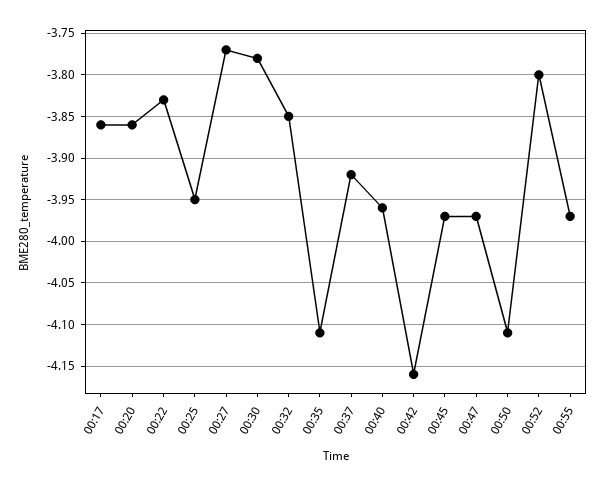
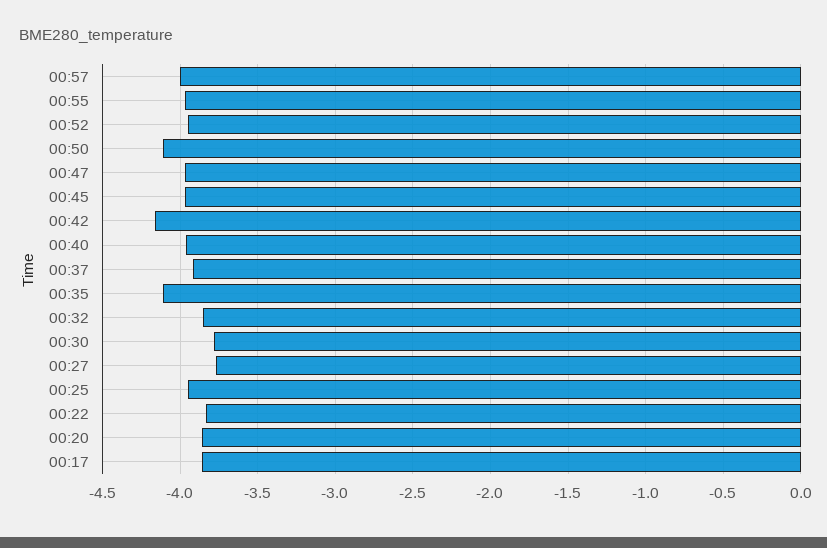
00:52: -3.8 -> -3.95
00:57: none -> -4

